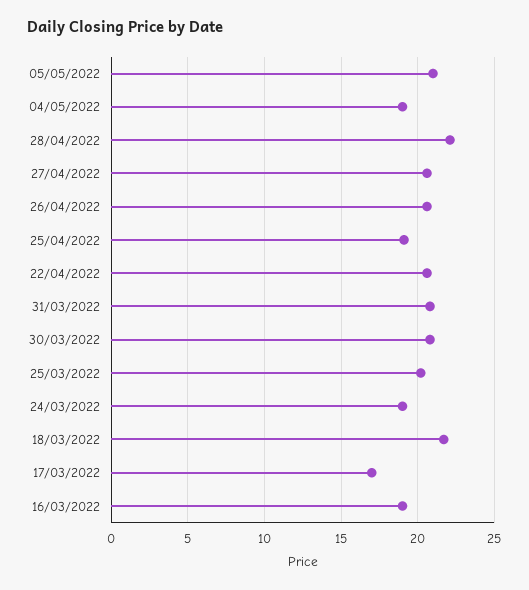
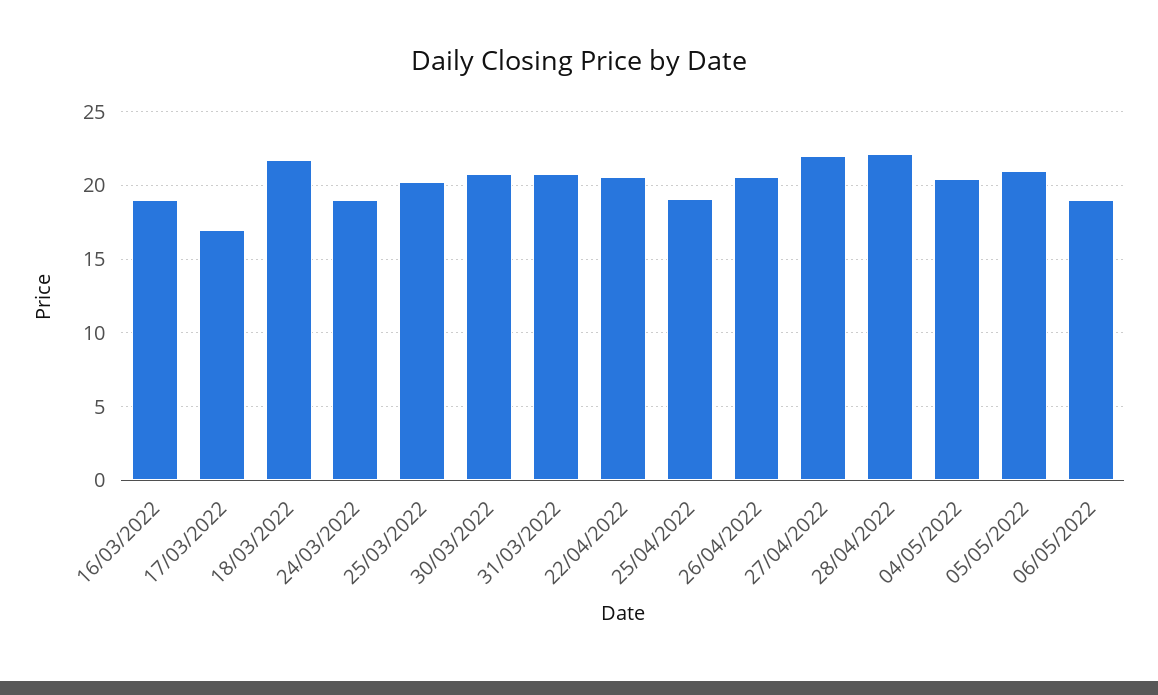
04/05/2022: 19 -> 20.5
27/04/2022: 20.5 -> 22
06/05/2022: none -> 19

